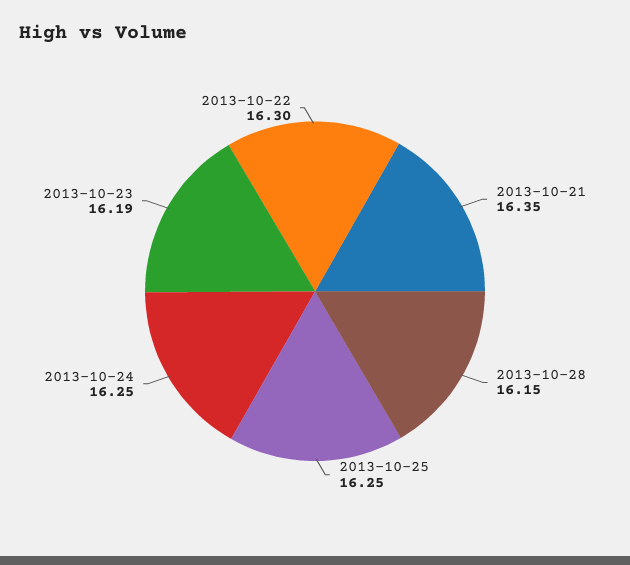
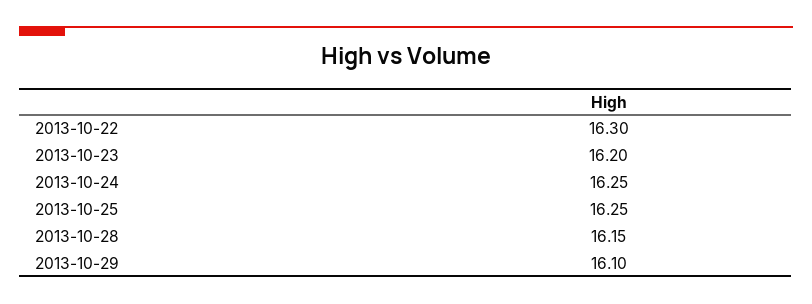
2013-10-21: 16.35 -> none
2013-10-23: 16.19 -> 16.2
2013-10-29: none -> 16.1

